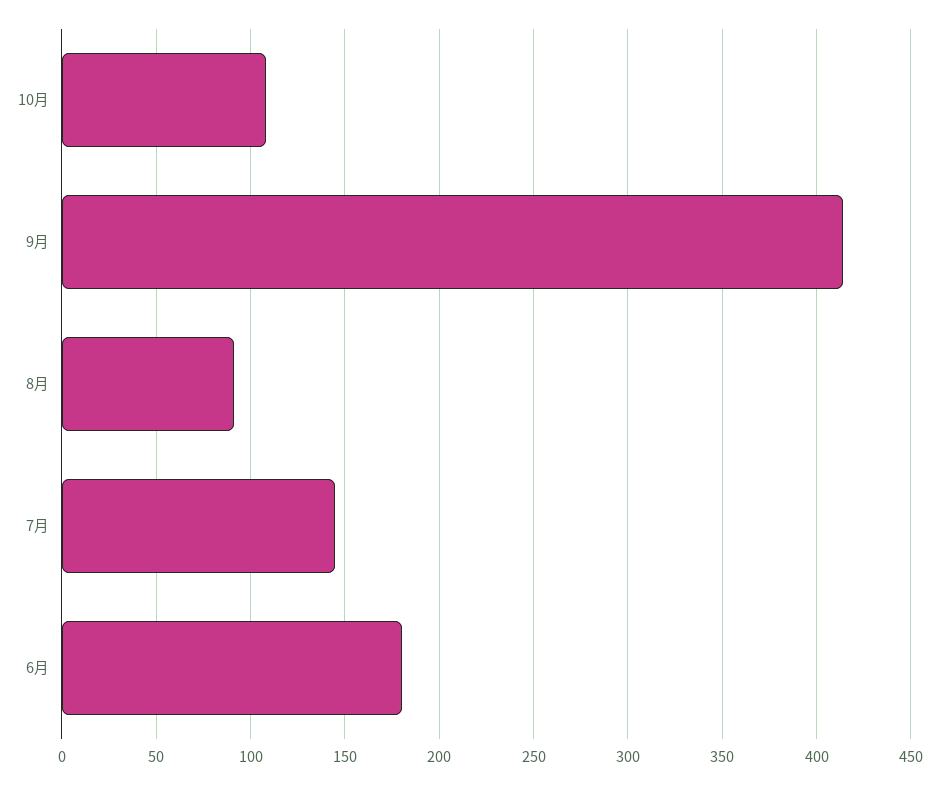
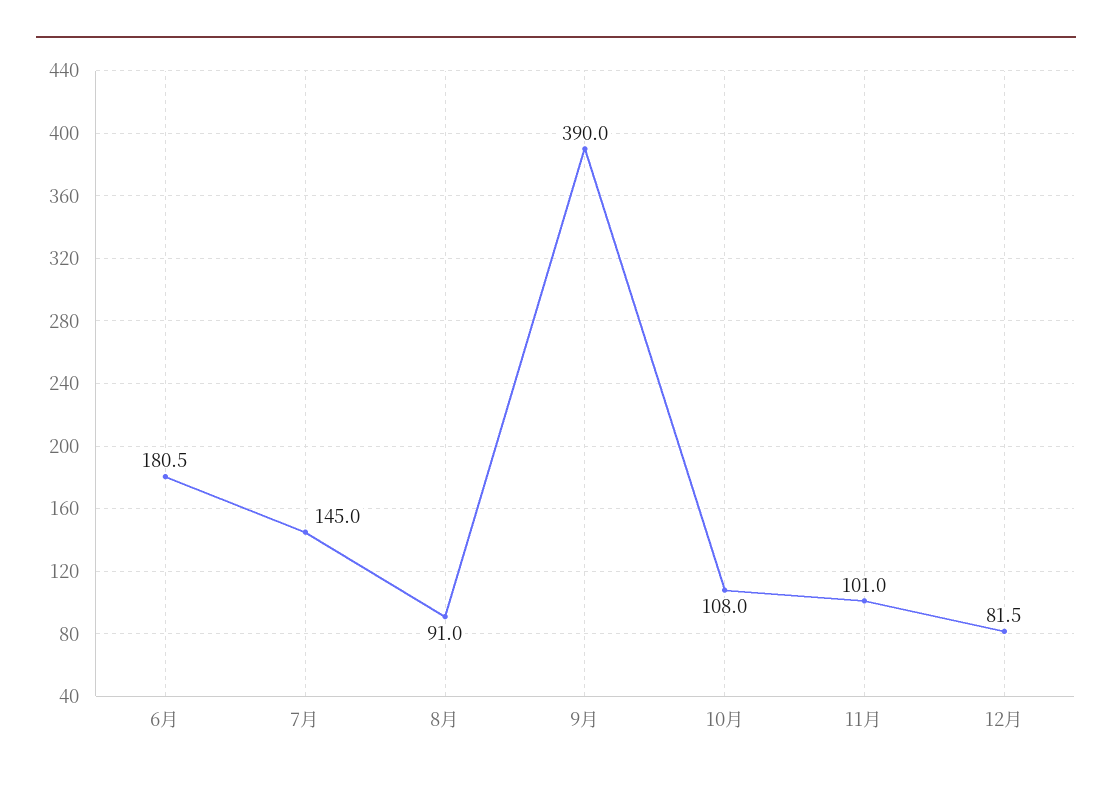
9月: 415 -> 390
11月: none -> 101
12月: none -> 81.5

